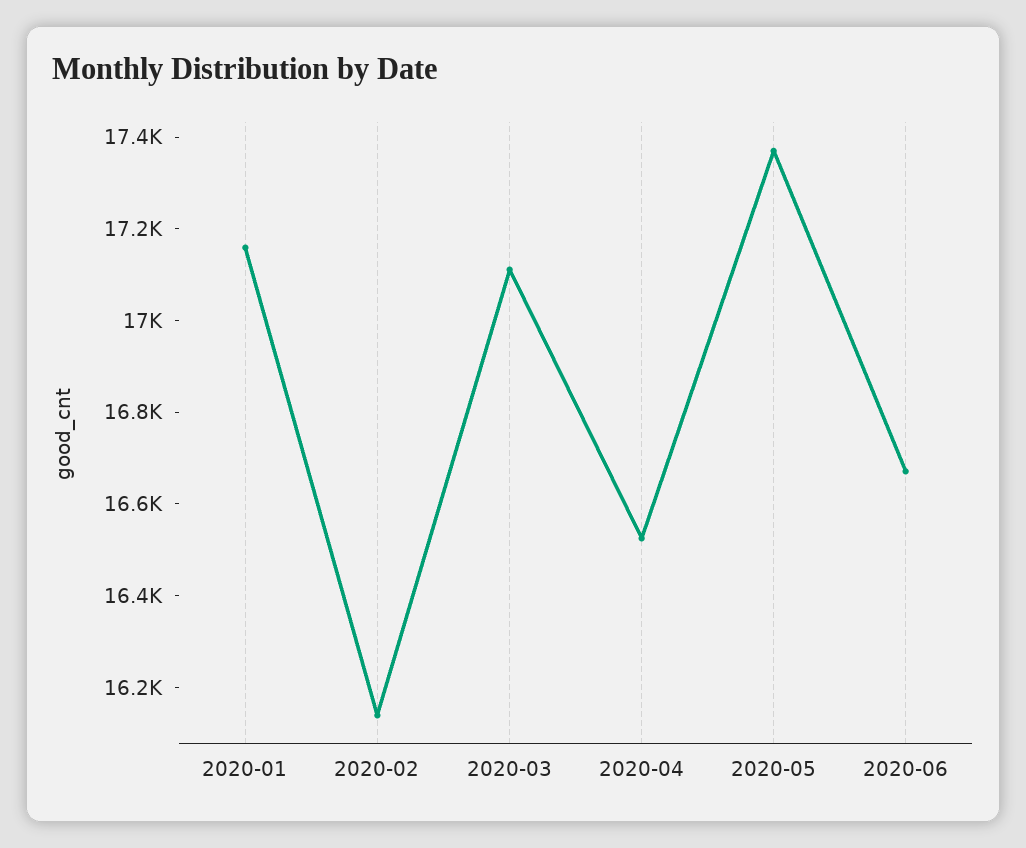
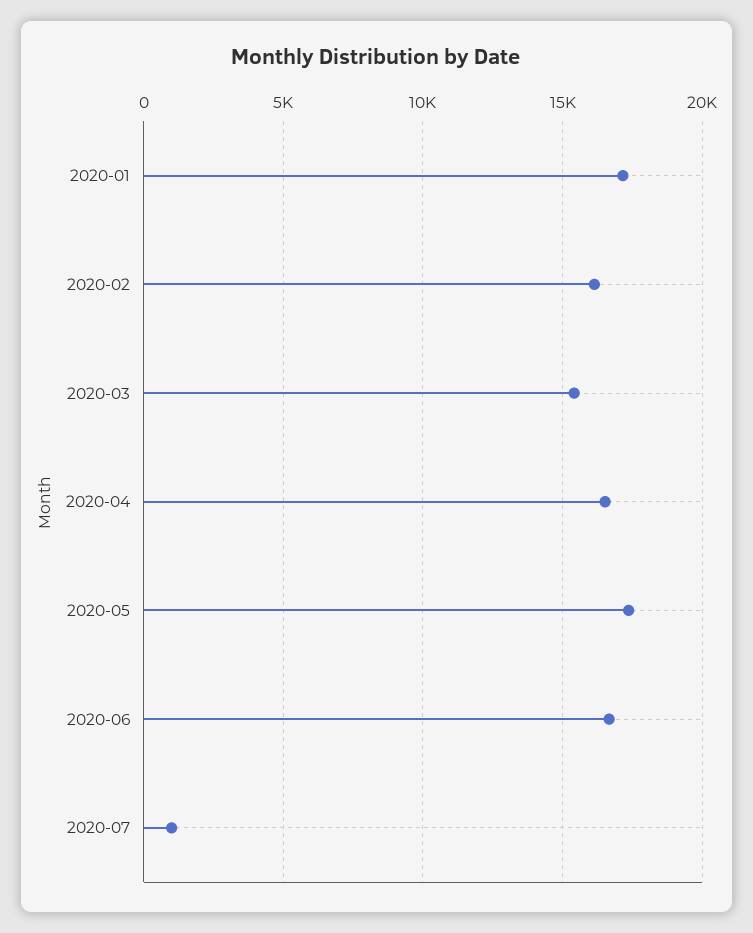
2020-03: 17100 -> 15500
2020-07: none -> 1000

